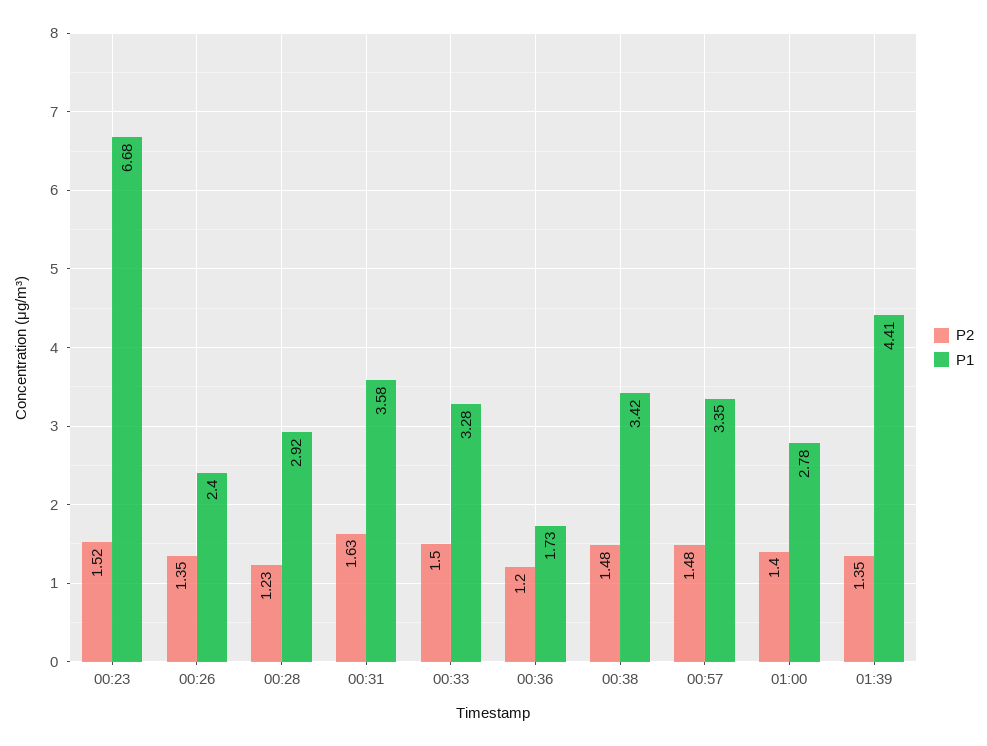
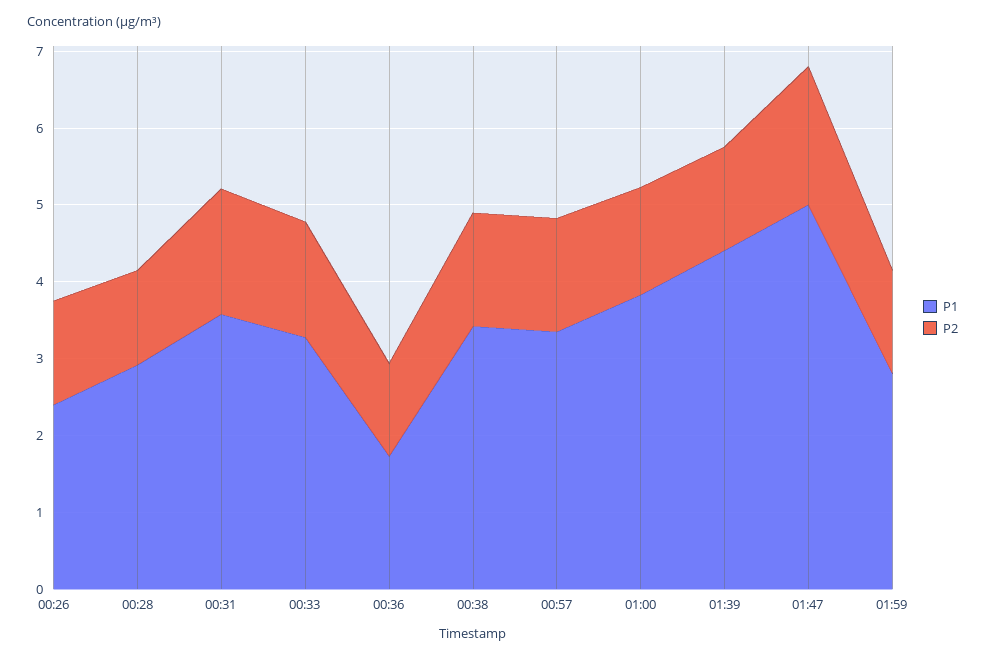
P2, 00:23: 1.52 -> none
P1, 00:23: 6.68 -> none
P1, 01:00: 2.78 -> 3.8
P1, 01:47: none -> 5
P2, 01:47: none -> 1.8
P1, 01:59: none -> 2.8
P2, 01:59: none -> 1.4

